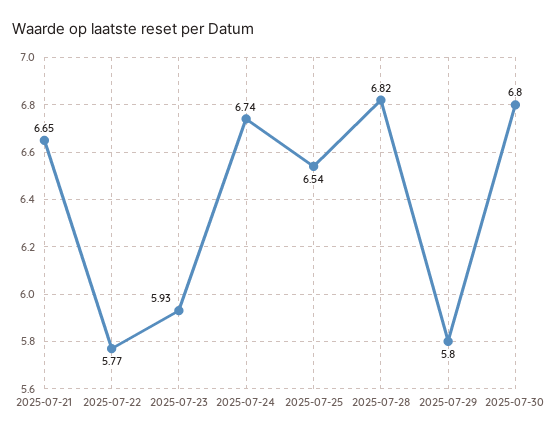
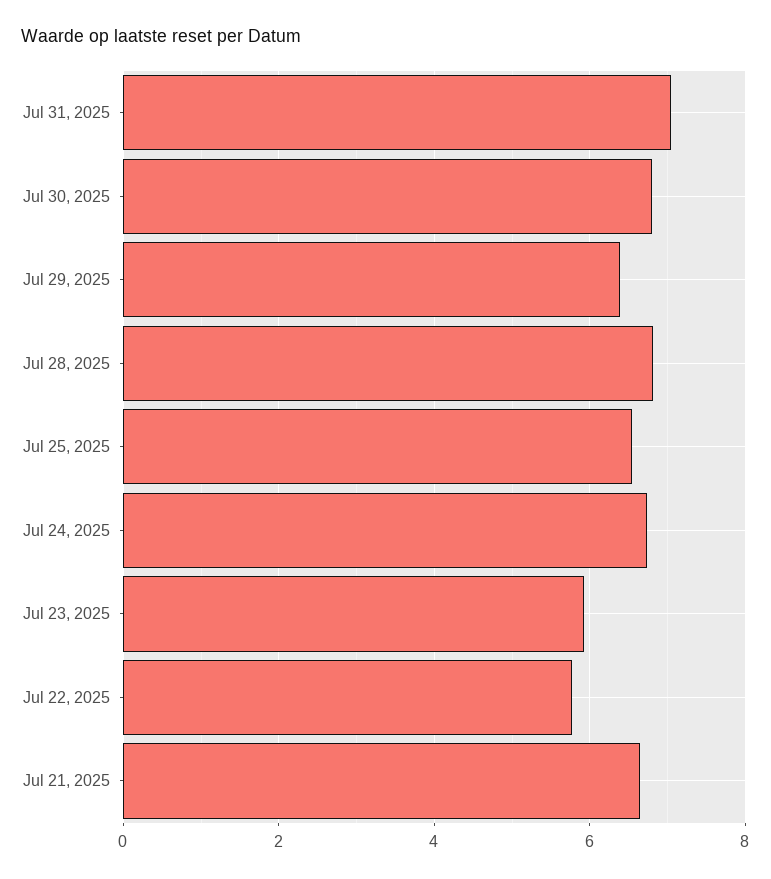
2025-07-29: 5.8 -> 6.4
Jul 31, 2025: none -> 7

